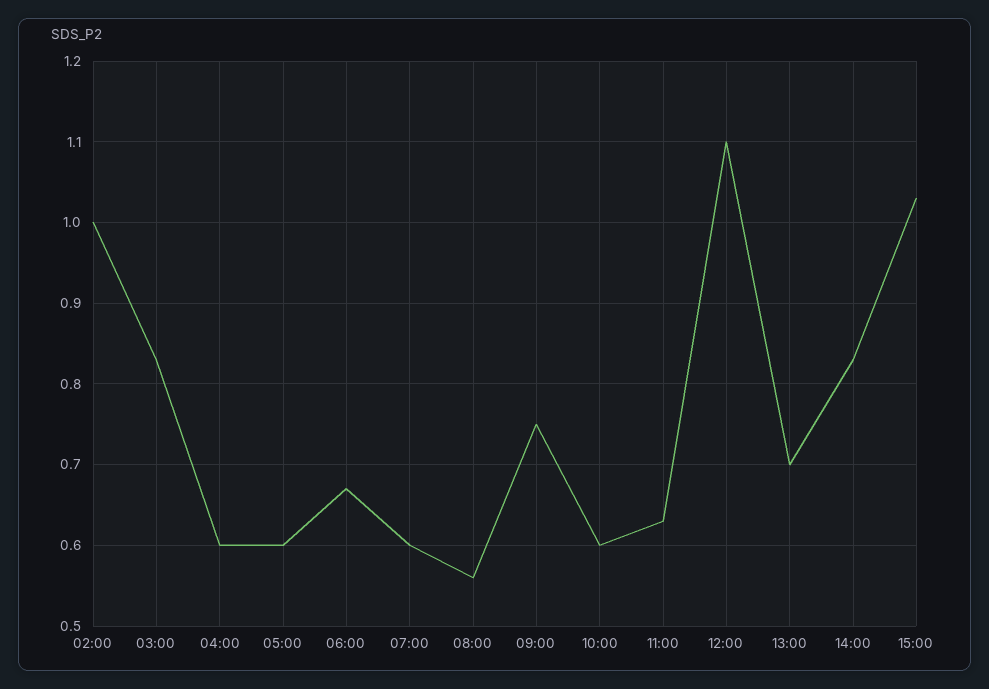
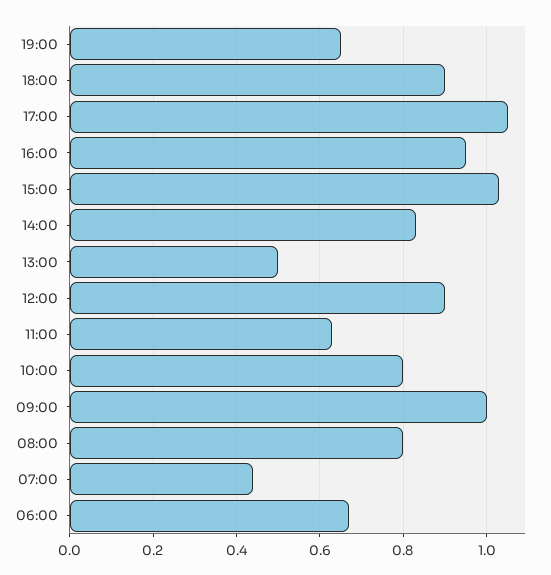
02:00: 1 -> none
03:00: 0.83 -> none
04:00: 0.6 -> none
05:00: 0.6 -> none
07:00: 0.6 -> 0.45
08:00: 0.56 -> 0.8
09:00: 0.75 -> 1
10:00: 0.6 -> 0.8
12:00: 1.1 -> 0.9
13:00: 0.7 -> 0.5
19:00: none -> 0.65
18:00: none -> 0.9
17:00: none -> 1.05
16:00: none -> 0.95

